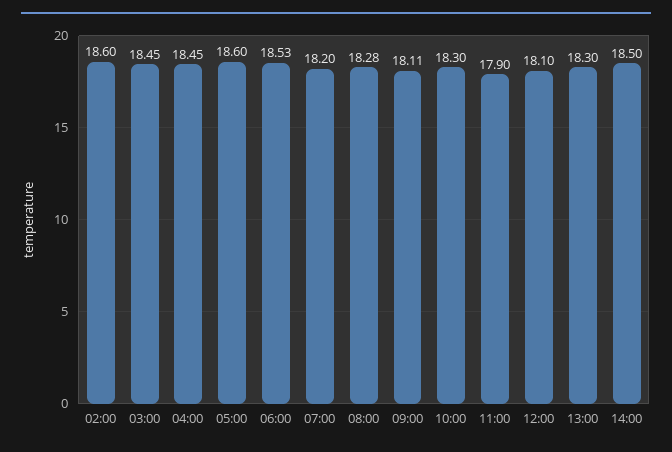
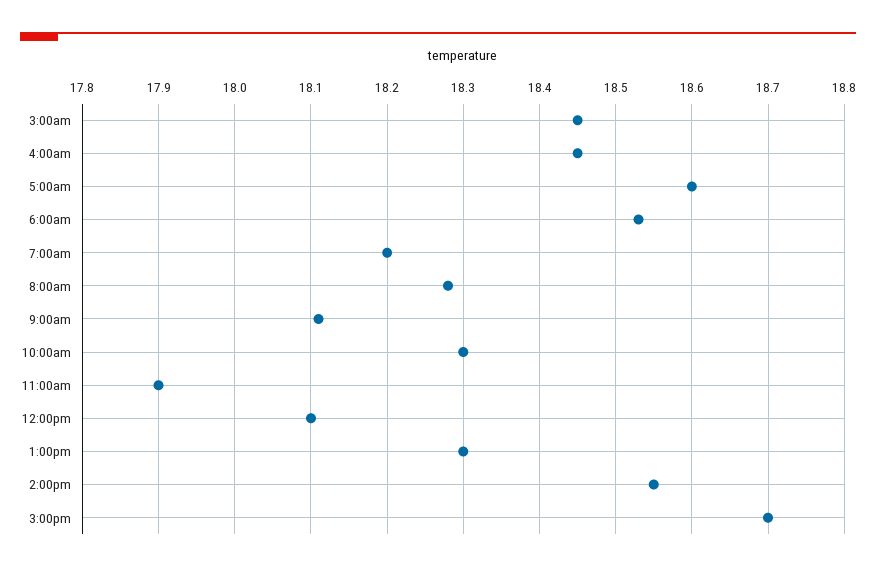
02:00: 18.6 -> none
14:00: 18.5 -> 18.55
3:00pm: none -> 18.7

